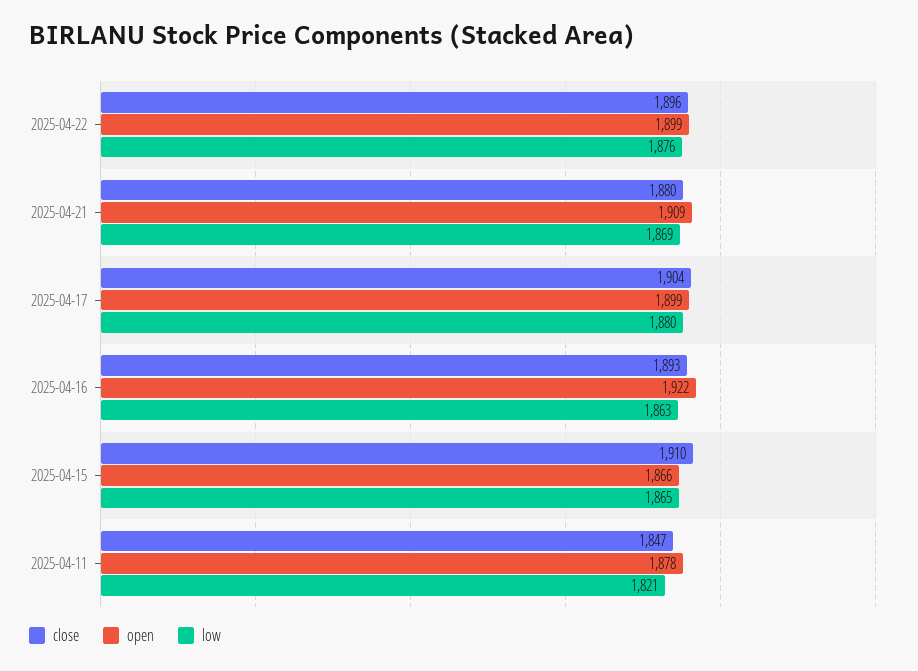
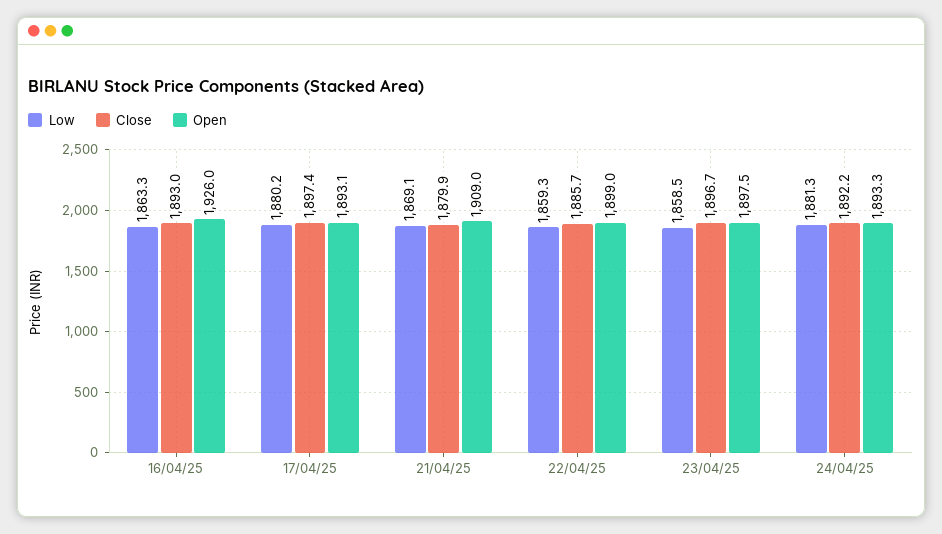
close, 2025-04-22: 1896 -> 1885.7
low, 2025-04-22: 1876 -> 1859.3
close, 2025-04-17: 1904 -> 1897.4
open, 2025-04-17: 1899 -> 1893.1
open, 2025-04-16: 1922 -> 1926
close, 2025-04-15: 1910 -> none
open, 2025-04-15: 1866 -> none
low, 2025-04-15: 1865 -> none
close, 2025-04-11: 1847 -> none
open, 2025-04-11: 1878 -> none
low, 2025-04-11: 1821 -> none
low, 23/04/25: none -> 1858.5
close, 23/04/25: none -> 1896.7
open, 23/04/25: none -> 1897.5
low, 24/04/25: none -> 1881.3
close, 24/04/25: none -> 1892.2
open, 24/04/25: none -> 1893.3

